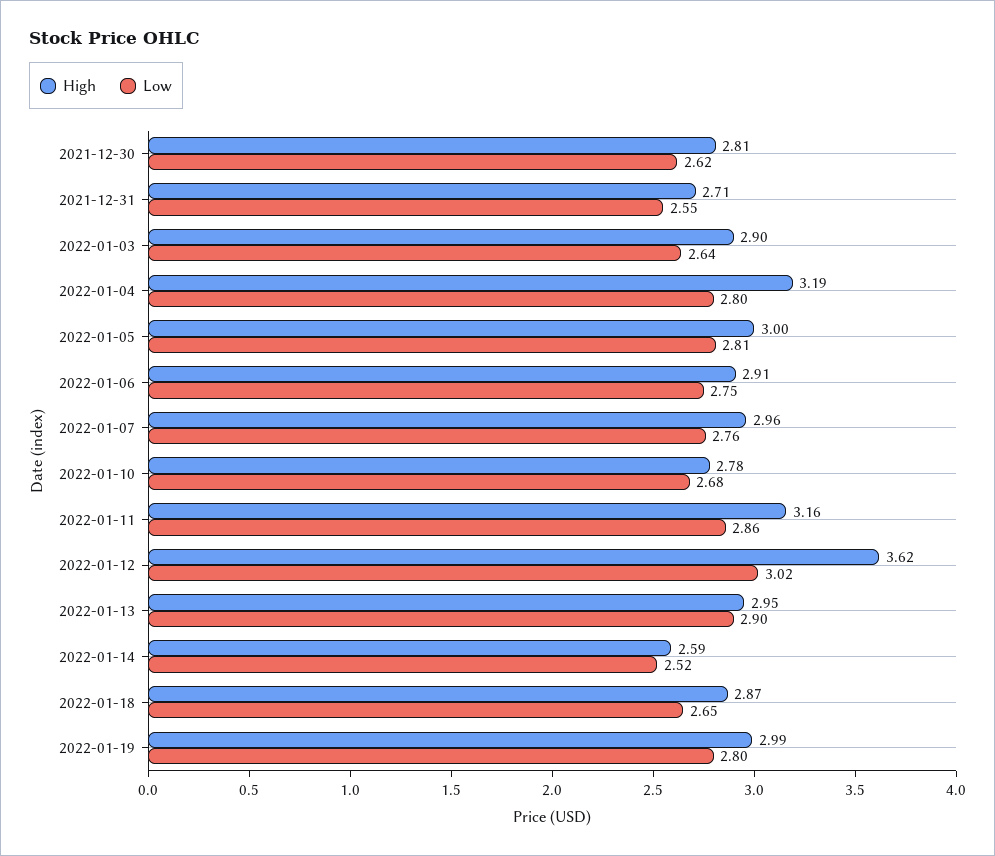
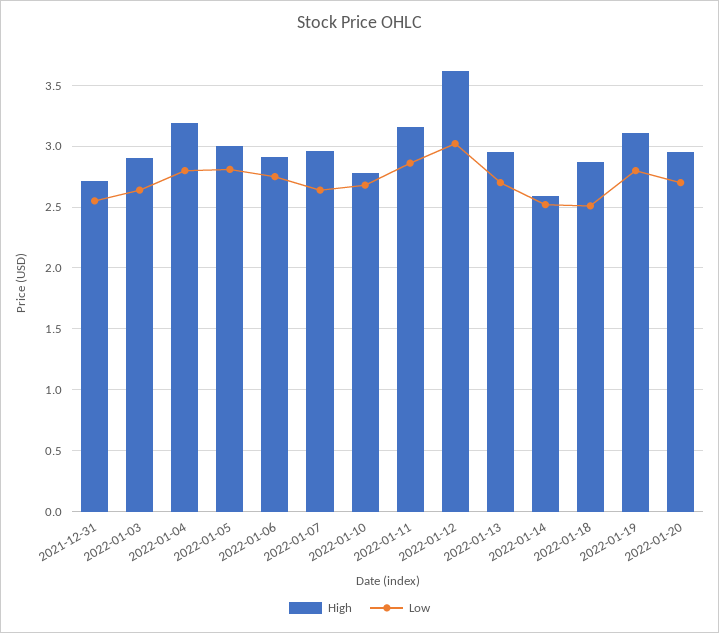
High, 2021-12-30: 2.81 -> none
Low, 2021-12-30: 2.62 -> none
Low, 2022-01-07: 2.76 -> 2.65
Low, 2022-01-13: 2.9 -> 2.7
Low, 2022-01-18: 2.65 -> 2.5
High, 2022-01-19: 2.99 -> 3.1
High, 2022-01-20: none -> 2.95
Low, 2022-01-20: none -> 2.7

